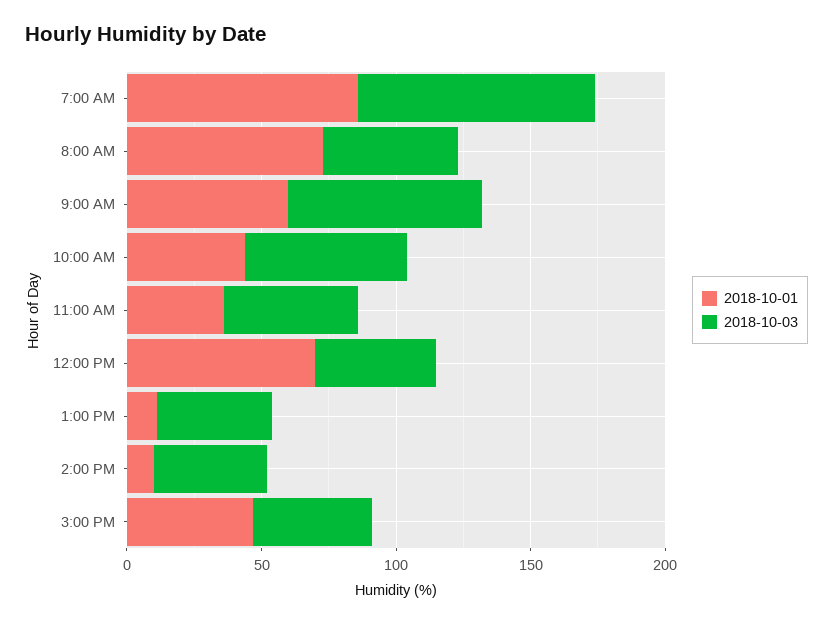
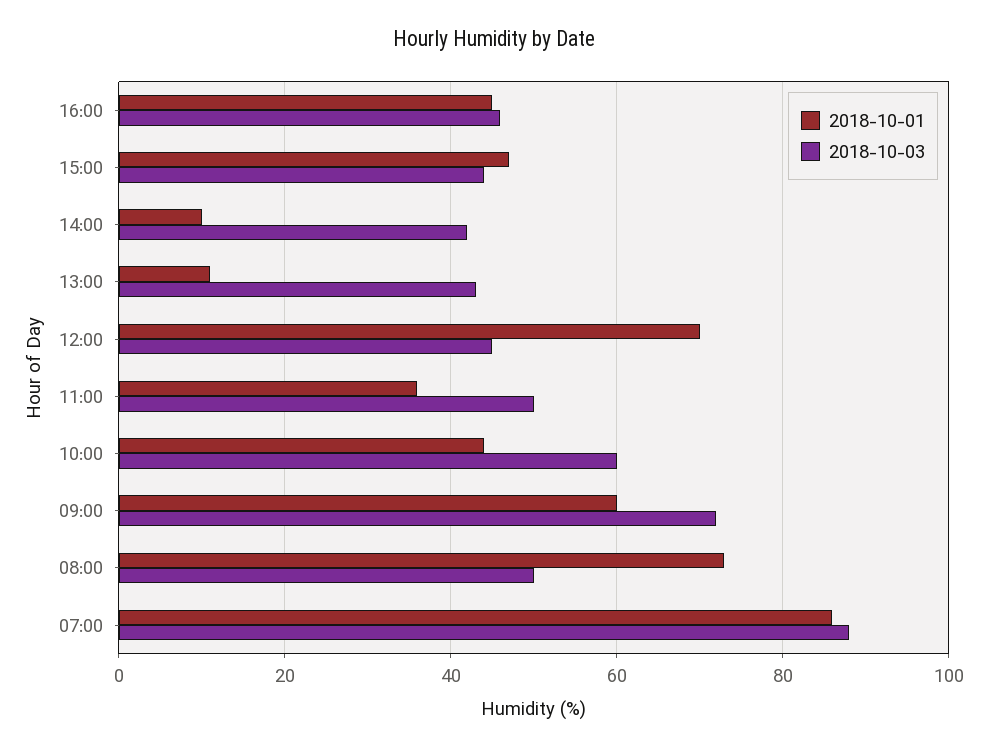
2018-10-01, 16:00: none -> 45
2018-10-03, 16:00: none -> 45

